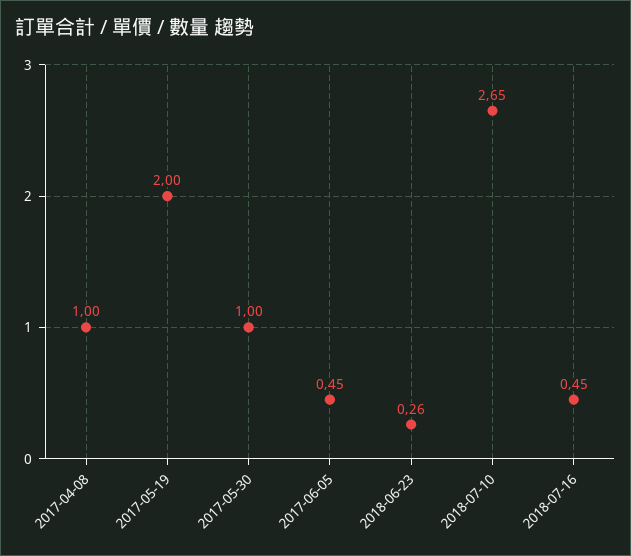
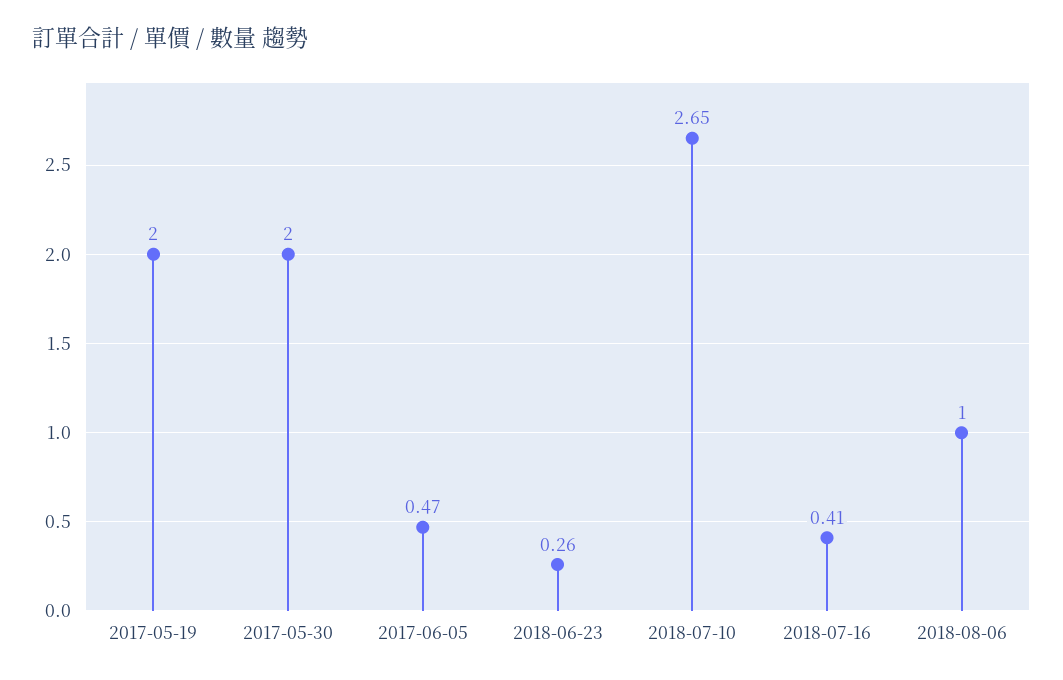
2017-04-08: 1 -> none
2017-05-30: 1 -> 2
2017-06-05: 0.45 -> 0.47
2018-07-16: 0.45 -> 0.41
2018-08-06: none -> 1

